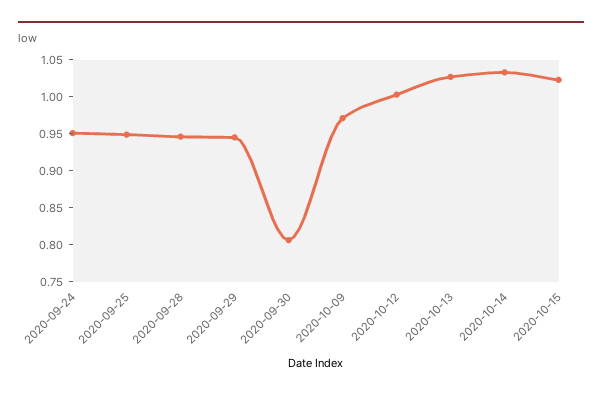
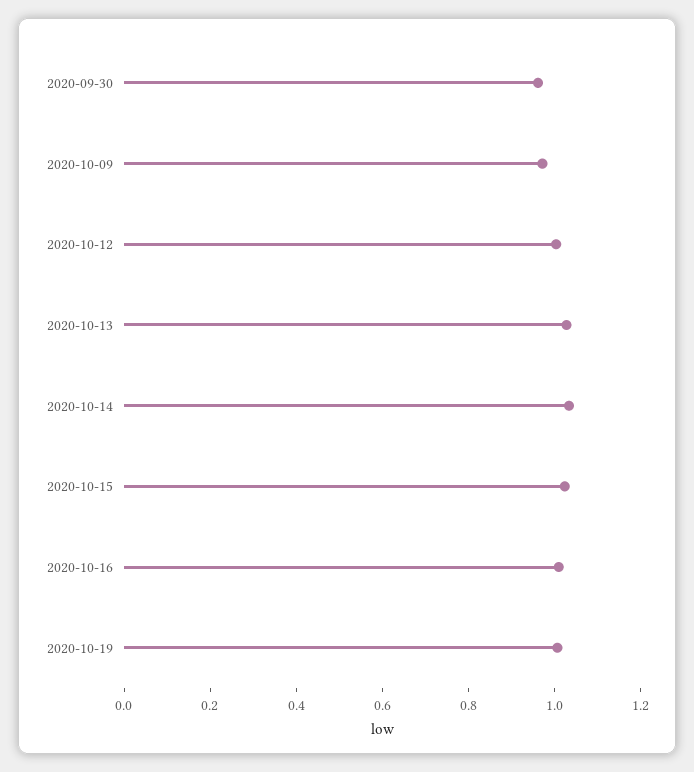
2020-09-24: 0.95 -> none
2020-09-25: 0.95 -> none
2020-09-28: 0.95 -> none
2020-09-29: 0.95 -> none
2020-09-30: 0.8 -> 0.95
2020-10-16: none -> 1
2020-10-19: none -> 1

